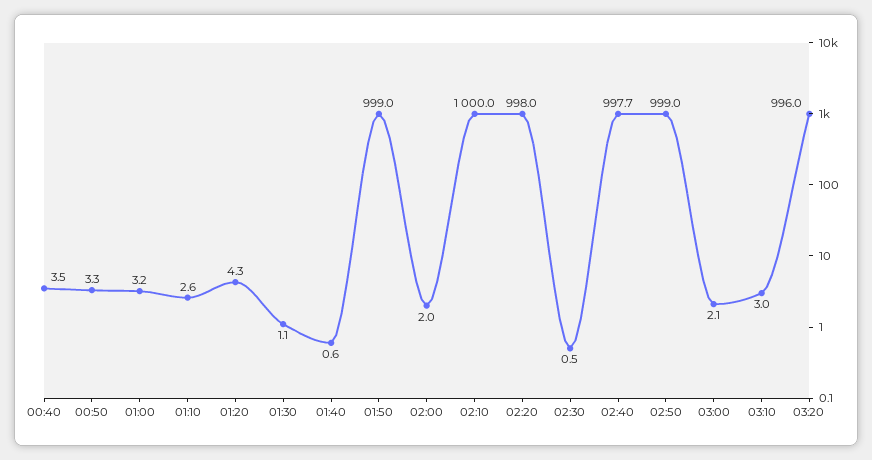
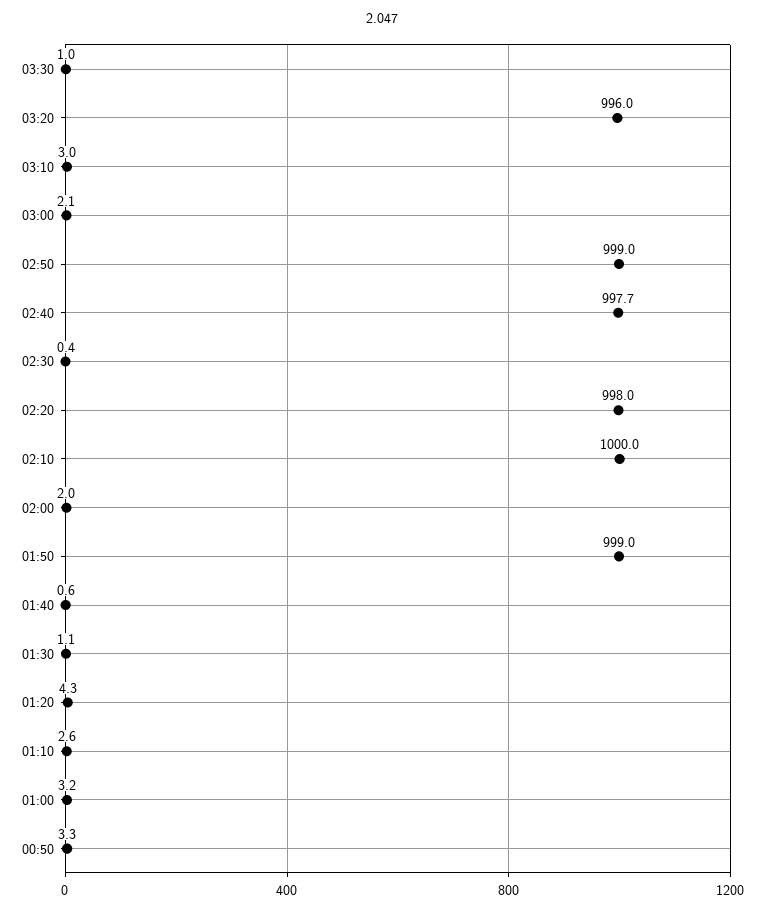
00:40: 3.5 -> none
02:30: 0.5 -> 0.4
03:30: none -> 1

